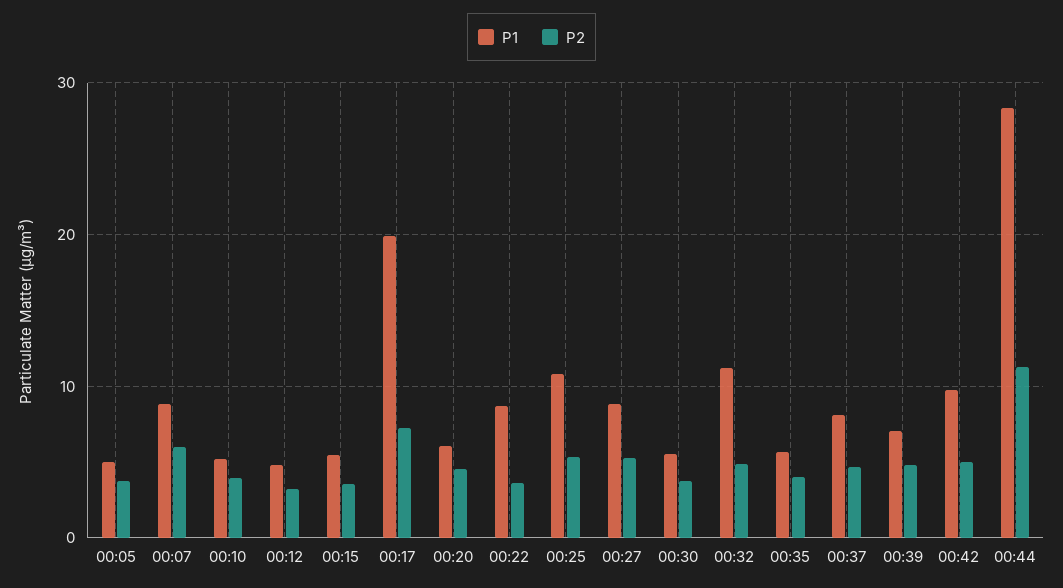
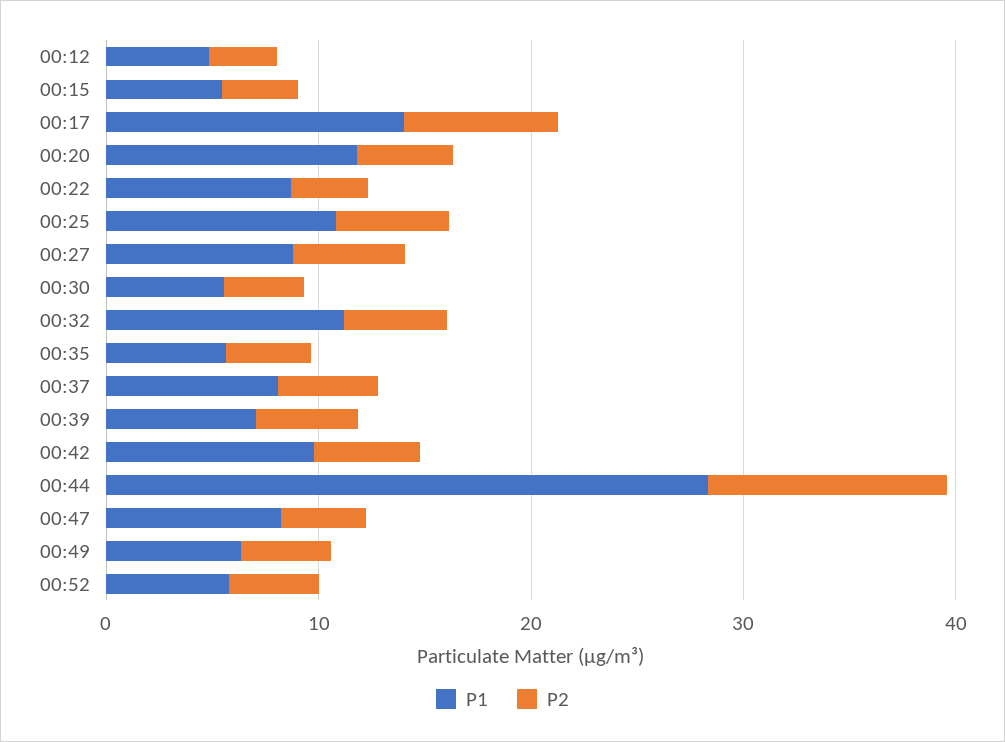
P1, 00:05: 5 -> none
P2, 00:05: 4 -> none
P1, 00:07: 9 -> none
P2, 00:07: 6 -> none
P1, 00:10: 5 -> none
P2, 00:10: 4 -> none
P1, 00:17: 20 -> 14
P1, 00:20: 6 -> 12
P1, 00:47: none -> 8
P2, 00:47: none -> 4
P1, 00:49: none -> 6
P2, 00:49: none -> 4
P1, 00:52: none -> 6
P2, 00:52: none -> 4

